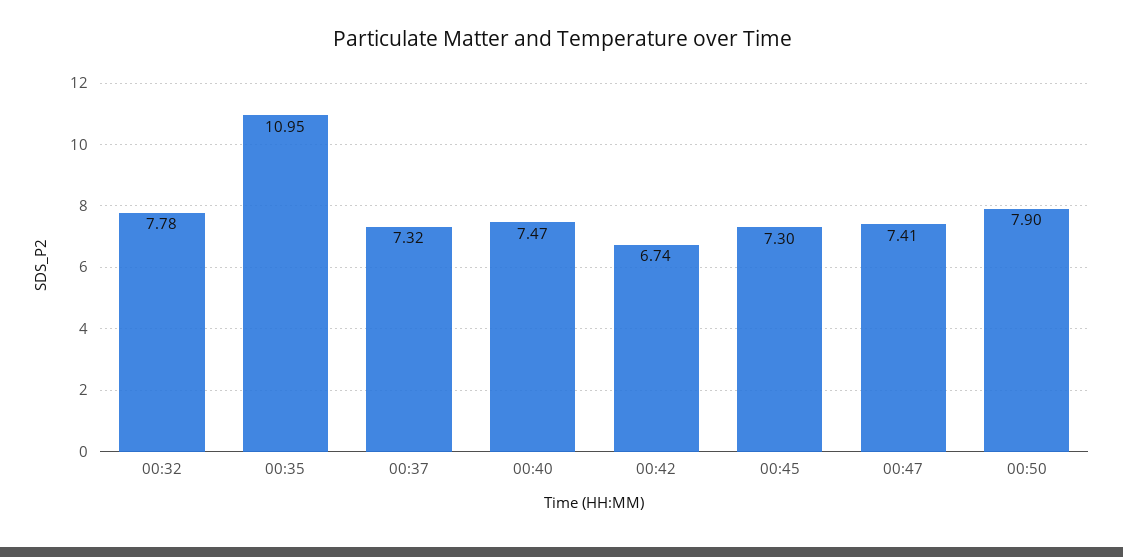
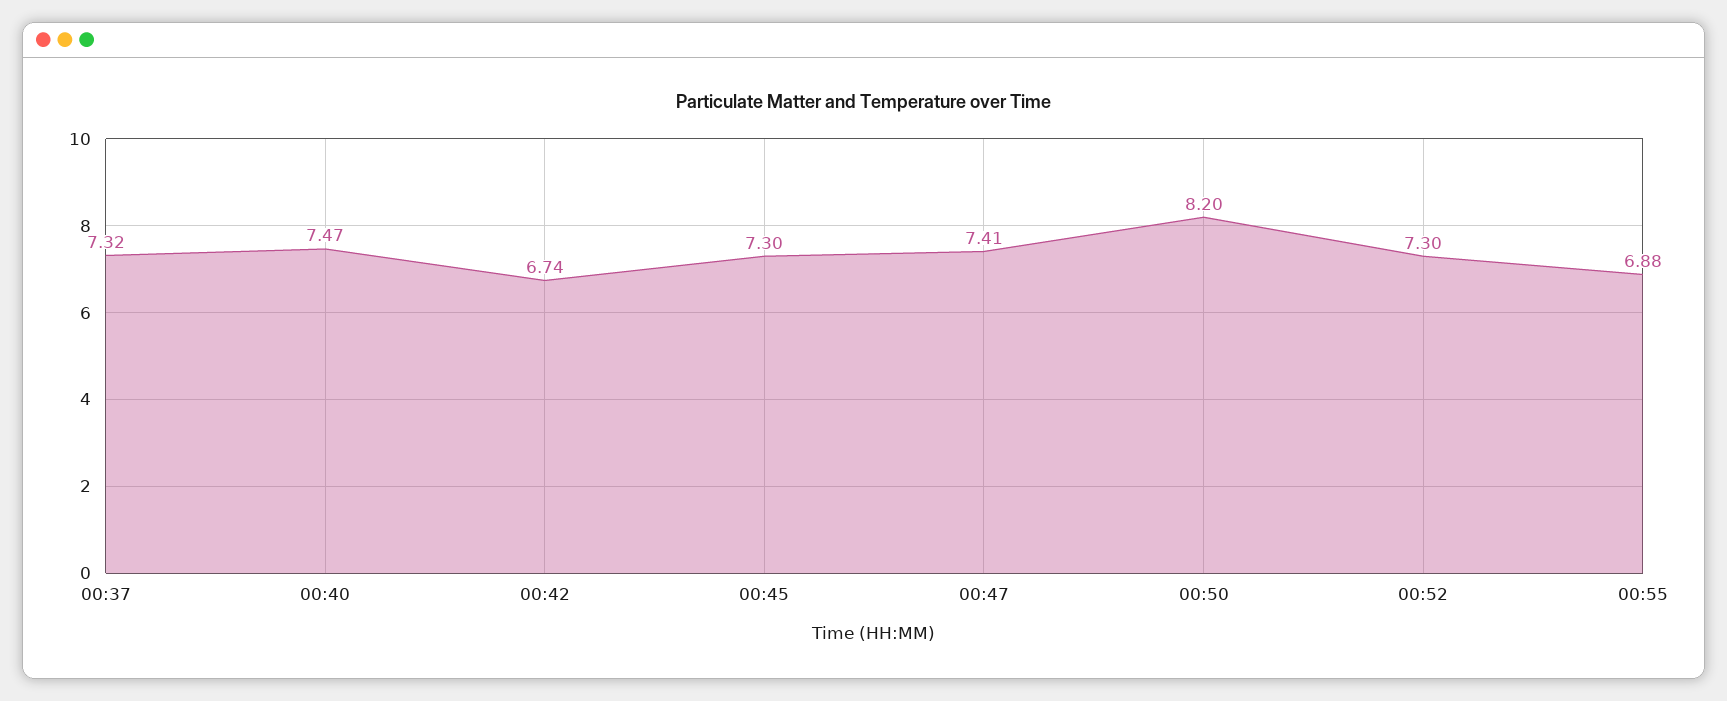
00:32: 7.78 -> none
00:35: 10.95 -> none
00:50: 7.9 -> 8.2
00:52: none -> 7.3
00:55: none -> 6.88

